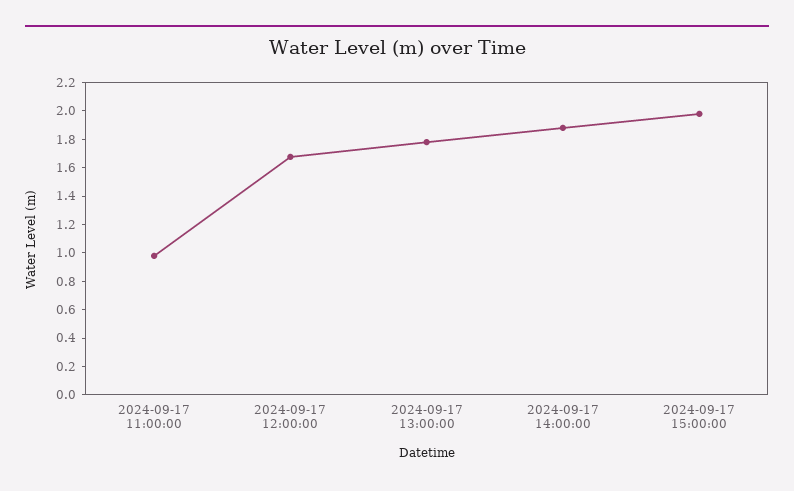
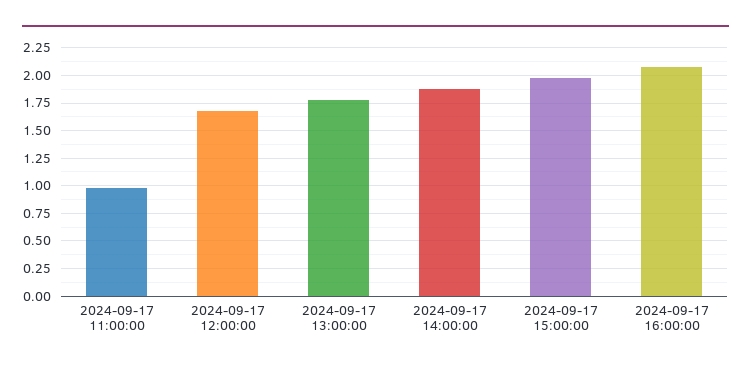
2024-09-17 16:00:00: none -> 2

